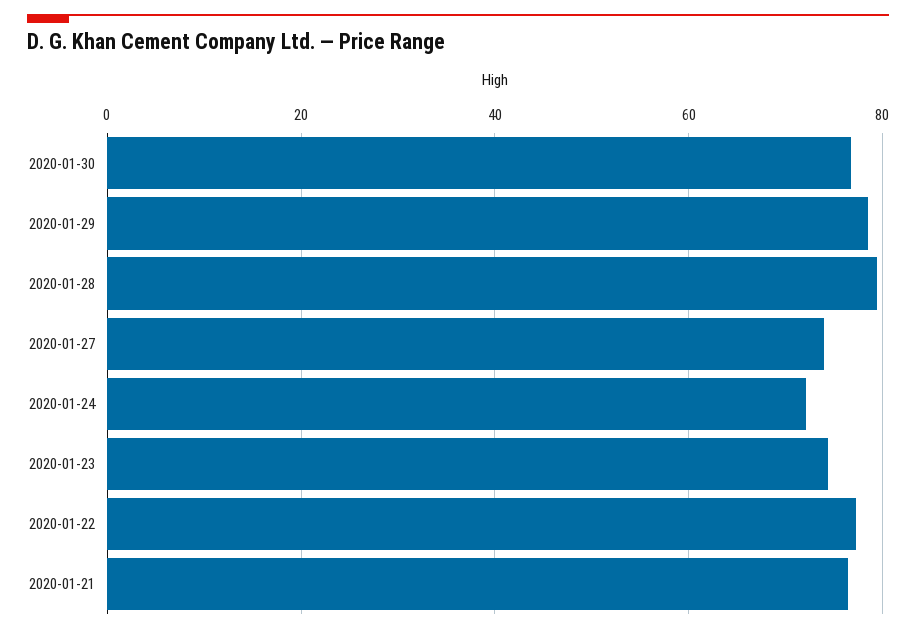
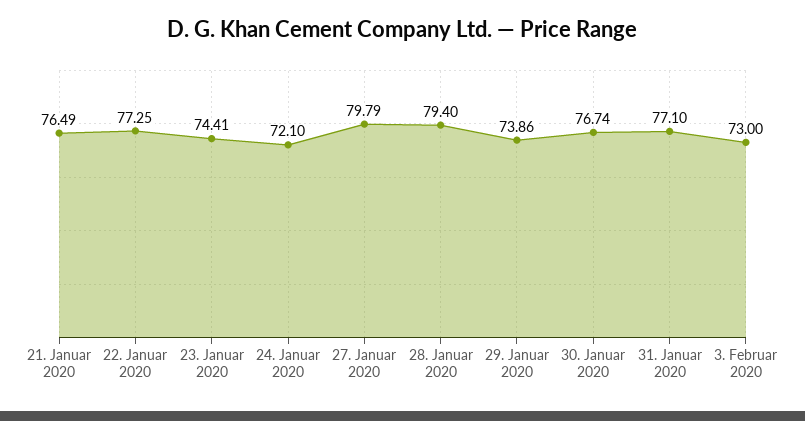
2020-01-29: 78 -> 73.86
2020-01-27: 74 -> 79.79
31. Januar 2020: none -> 77.1
3. Februar 2020: none -> 73

